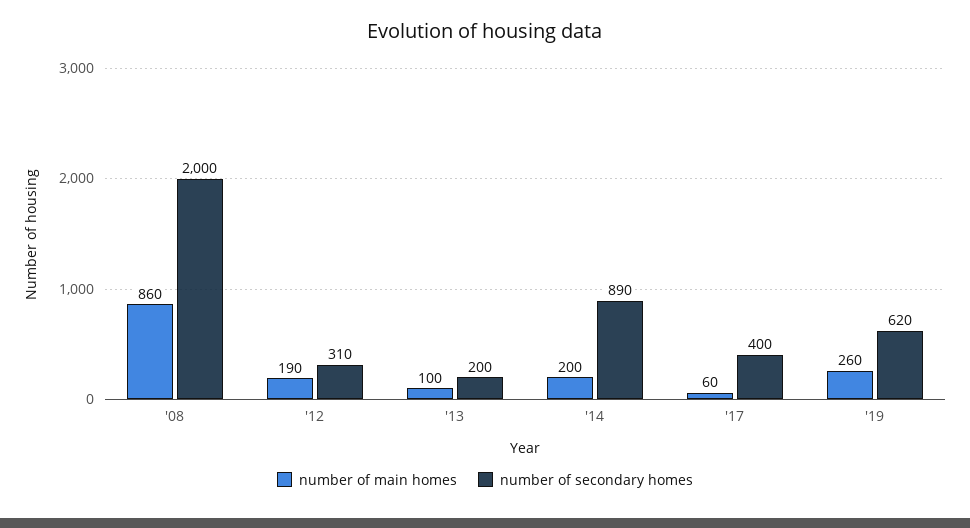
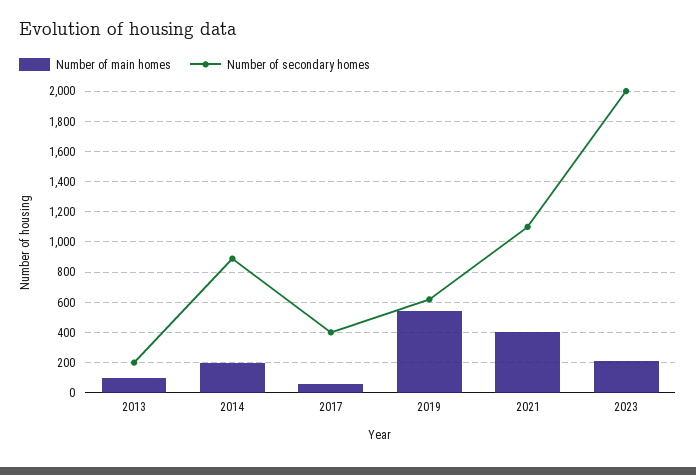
number of main homes, '08: 860 -> none
number of secondary homes, '08: 2000 -> none
number of main homes, '12: 190 -> none
number of secondary homes, '12: 310 -> none
number of main homes, '19: 260 -> 550
number of main homes, 2021: none -> 400
number of secondary homes, 2021: none -> 1100
number of main homes, 2023: none -> 200
number of secondary homes, 2023: none -> 2000

